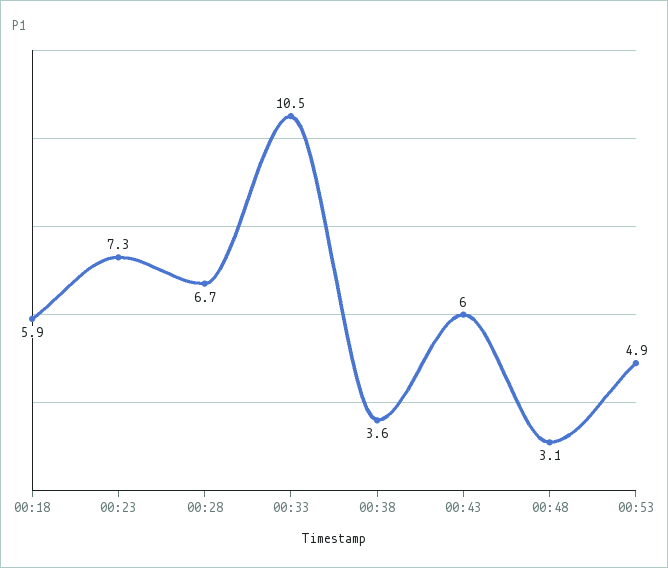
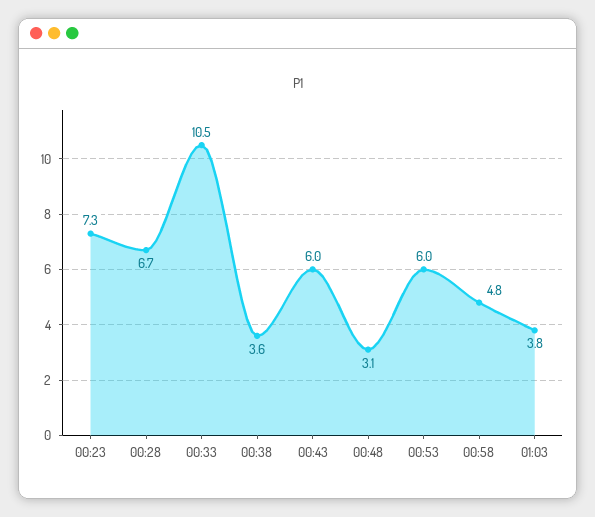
00:18: 5.9 -> none
00:53: 4.9 -> 6
00:58: none -> 4.8
01:03: none -> 3.8

